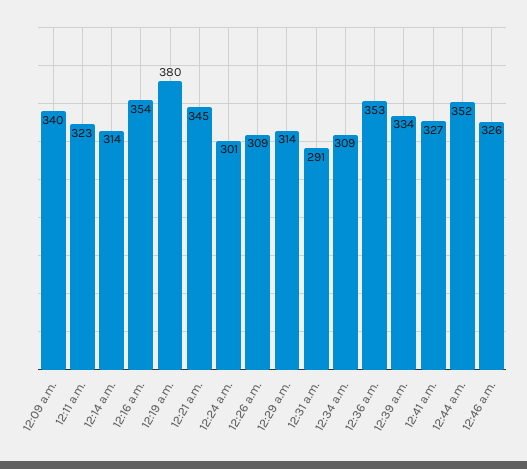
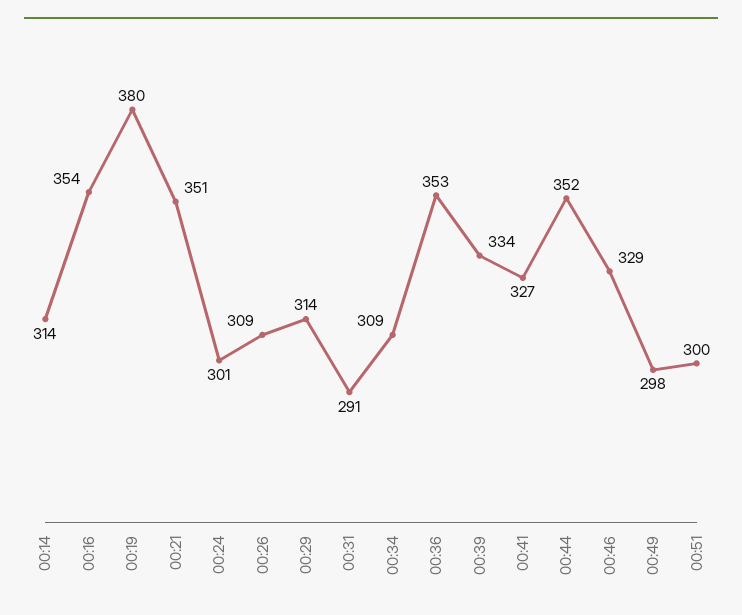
12:09 a.m.: 340 -> none
12:11 a.m.: 323 -> none
12:21 a.m.: 345 -> 351
12:46 a.m.: 326 -> 329
00:49: none -> 298
00:51: none -> 300

